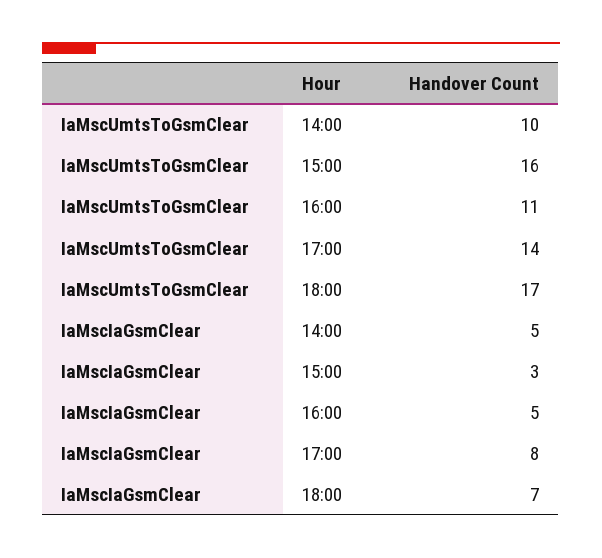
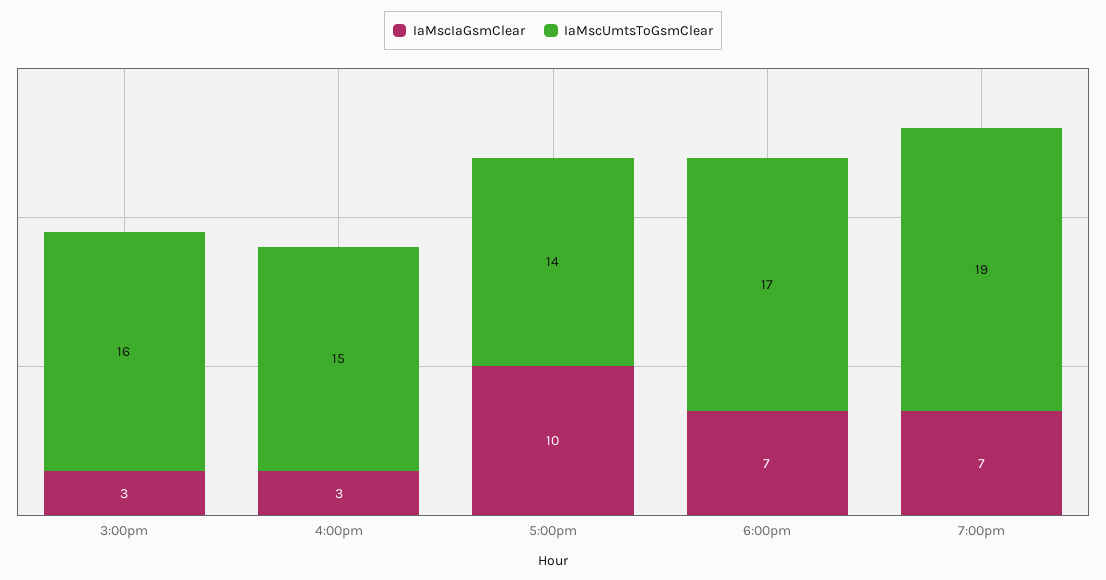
IaMscUmtsToGsmClear, 14:00: 10 -> none
IaMscUmtsToGsmClear, 16:00: 11 -> 15
IaMscIaGsmClear, 14:00: 5 -> none
IaMscIaGsmClear, 16:00: 5 -> 3
IaMscIaGsmClear, 17:00: 8 -> 10
IaMscIaGsmClear, 7:00pm: none -> 7
IaMscUmtsToGsmClear, 7:00pm: none -> 19

